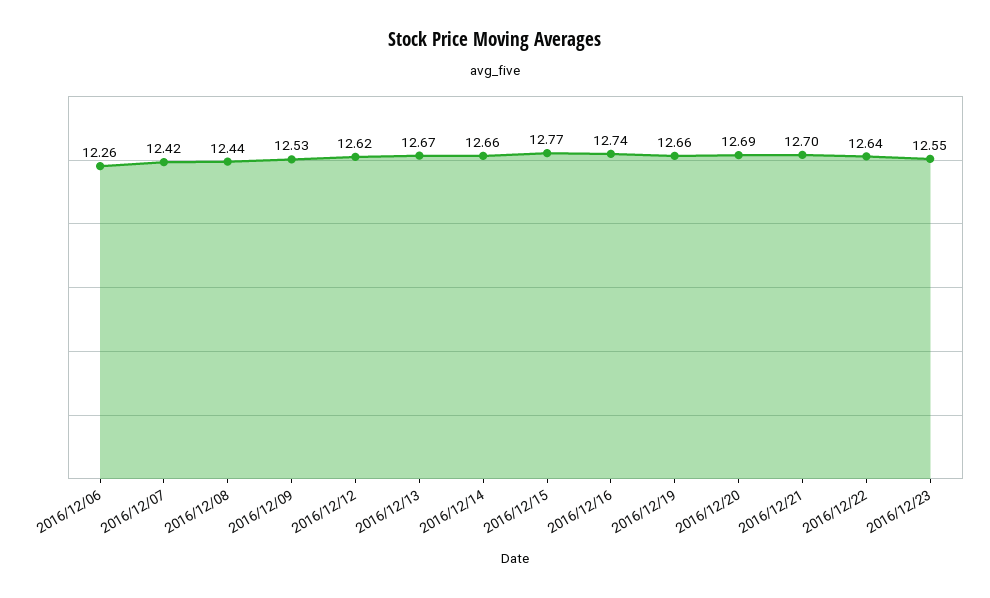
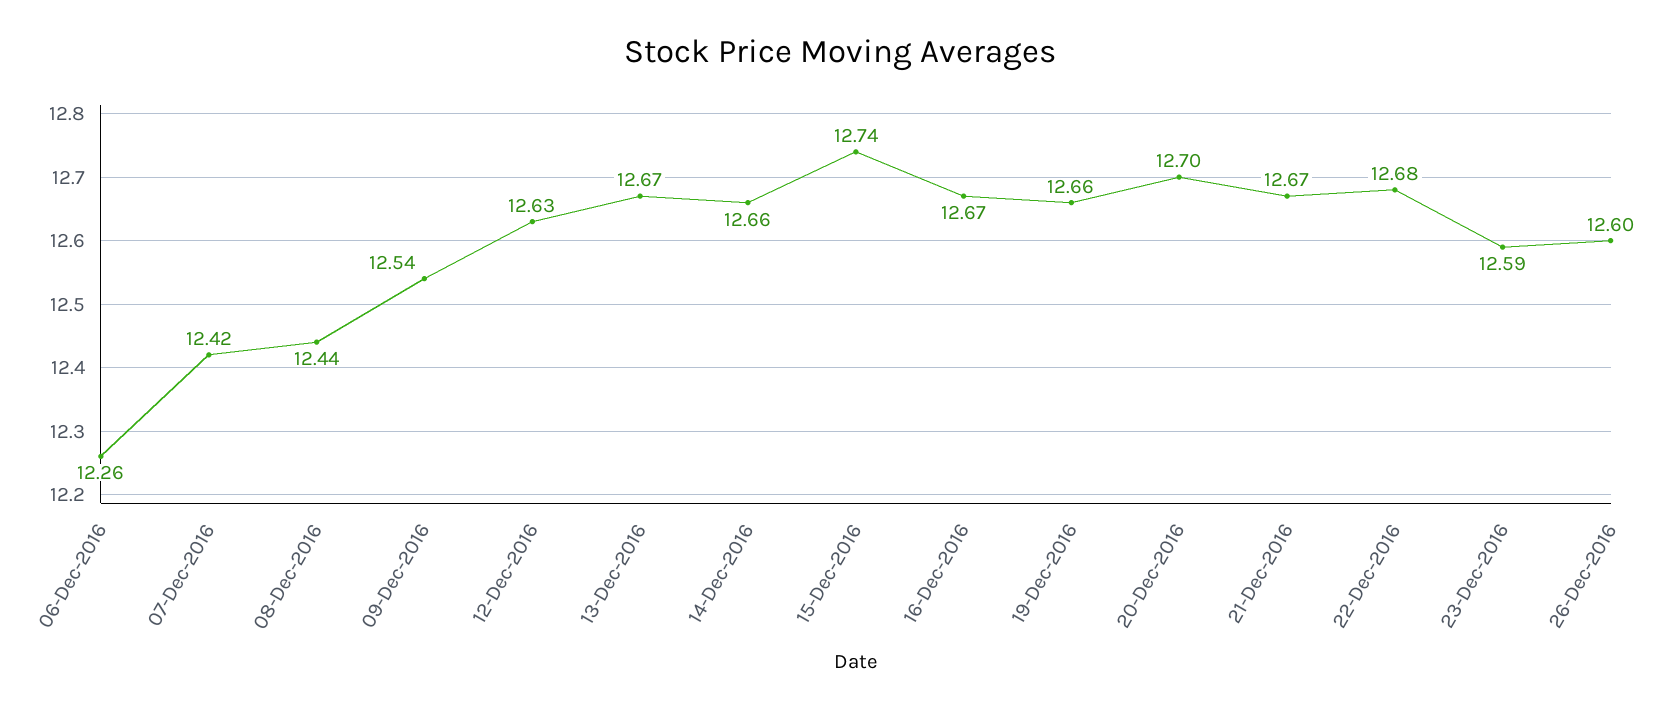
2016/12/09: 12.53 -> 12.54
2016/12/12: 12.62 -> 12.63
2016/12/15: 12.77 -> 12.74
2016/12/16: 12.74 -> 12.67
2016/12/20: 12.69 -> 12.7
2016/12/21: 12.7 -> 12.67
2016/12/22: 12.64 -> 12.68
2016/12/23: 12.55 -> 12.59
26-Dec-2016: none -> 12.6

